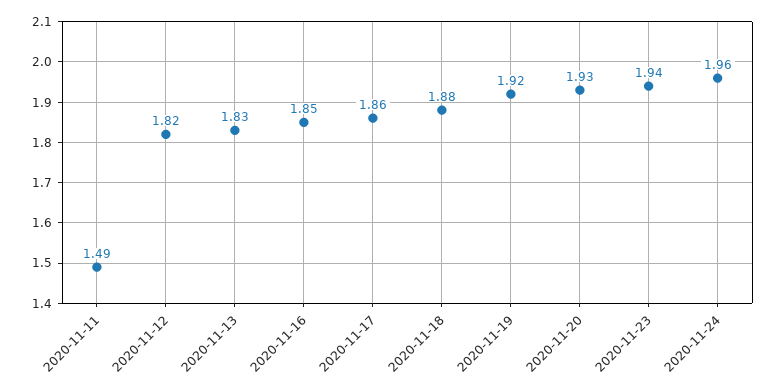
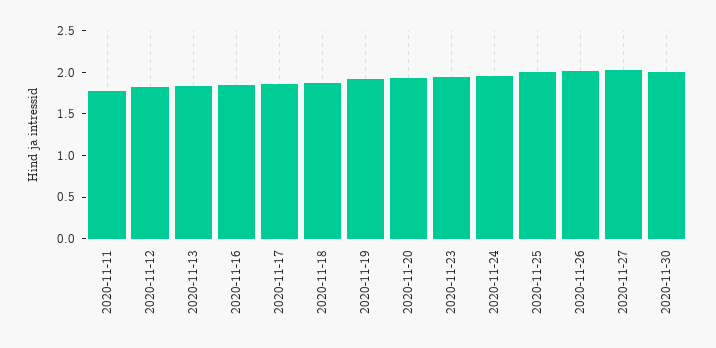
2020-11-11: 1.49 -> 1.8
2020-11-25: none -> 2
2020-11-26: none -> 2
2020-11-27: none -> 2
2020-11-30: none -> 2

